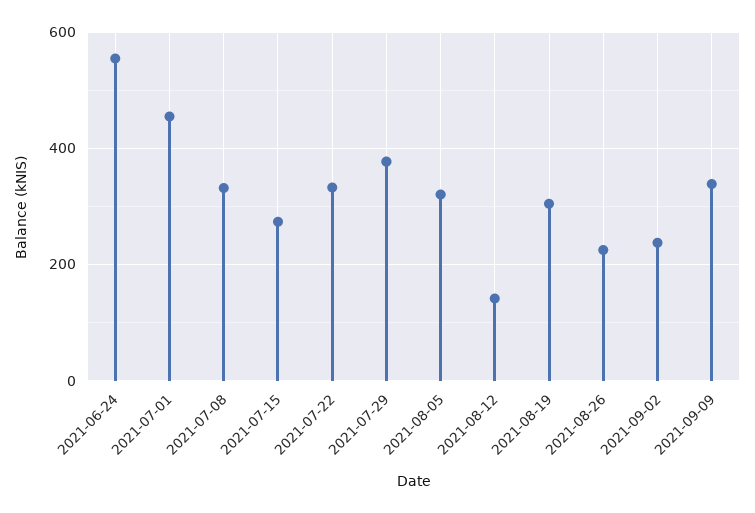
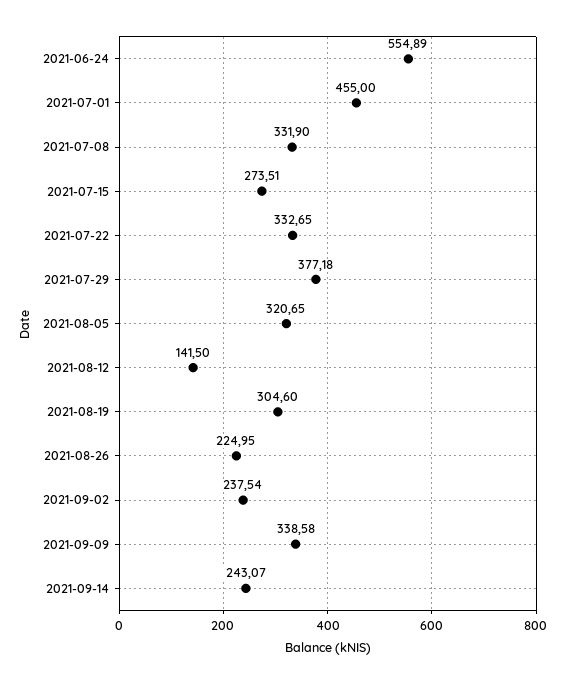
2021-09-14: none -> 243.07

